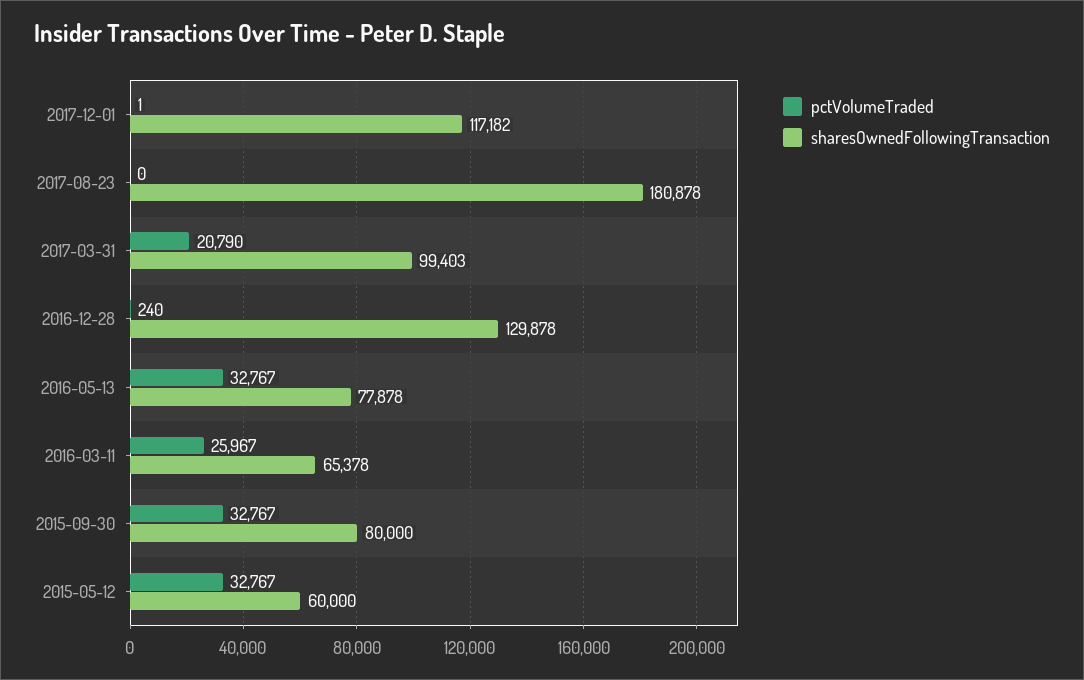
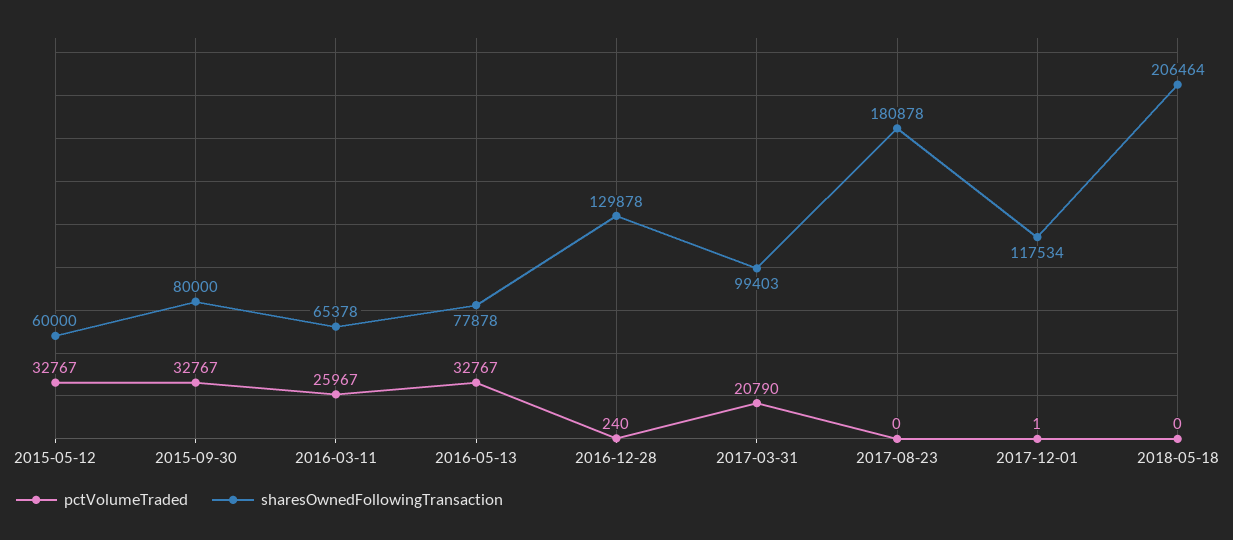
sharesOwnedFollowingTransaction, 2017-12-01: 117182 -> 117534
pctVolumeTraded, 2018-05-18: none -> 0
sharesOwnedFollowingTransaction, 2018-05-18: none -> 206464

